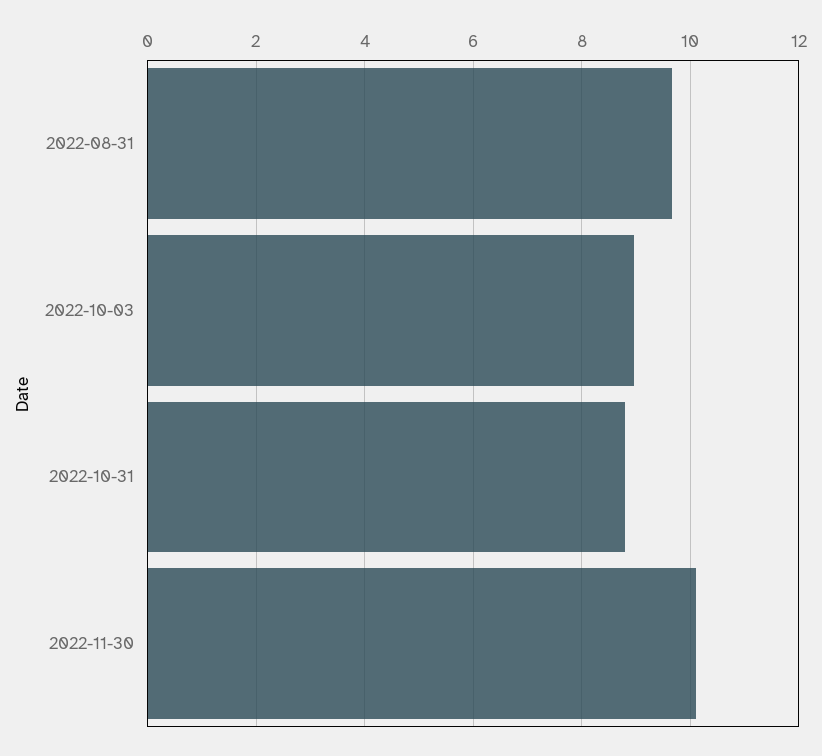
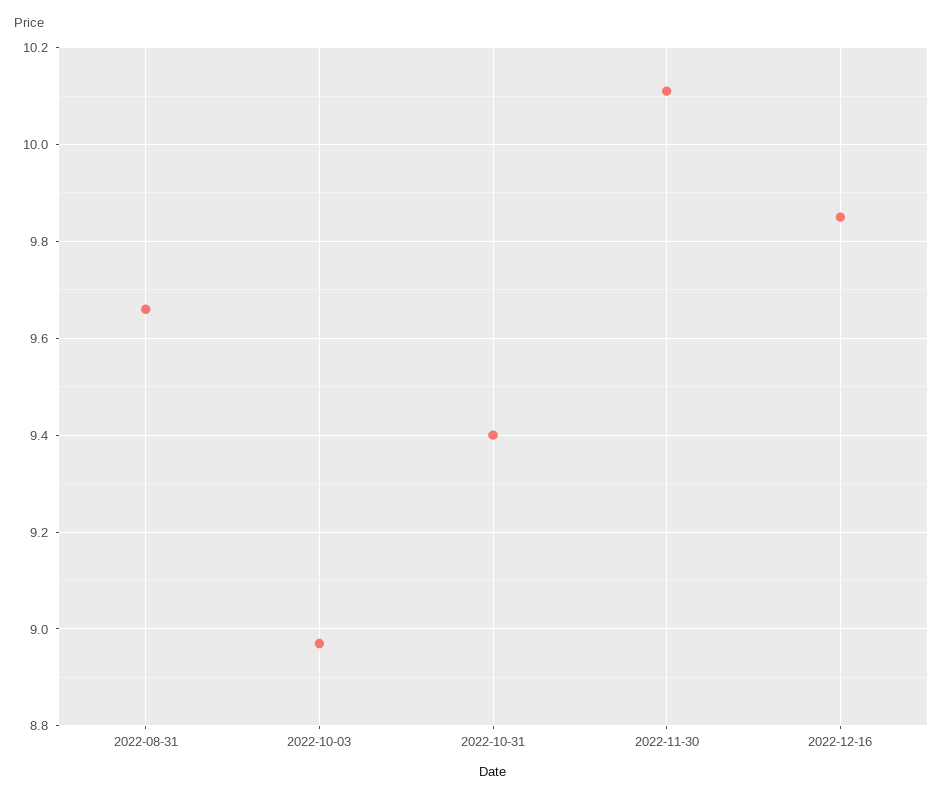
2022-10-31: 8.8 -> 9.4
2022-12-16: none -> 9.85

